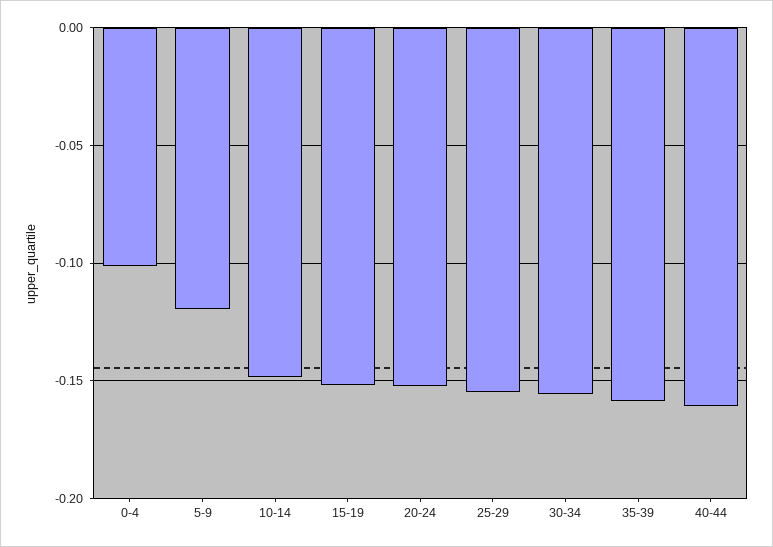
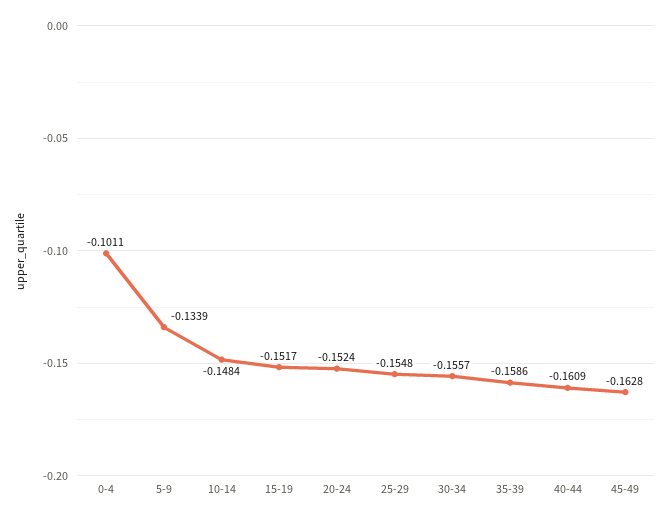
5-9: -0.12 -> -0.1339
45-49: none -> -0.1628

